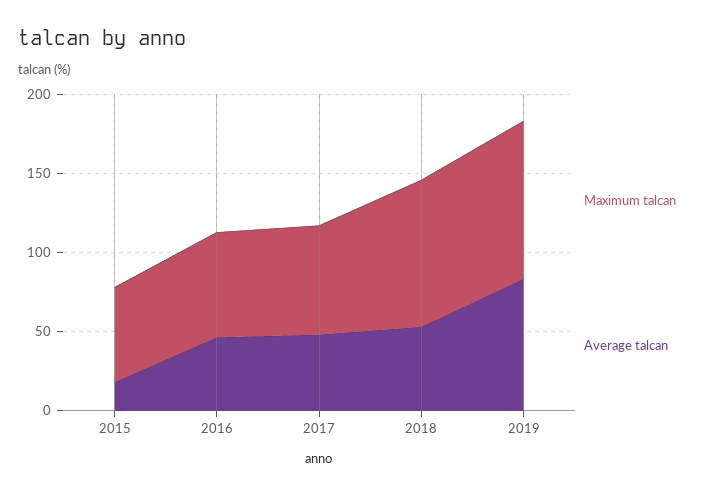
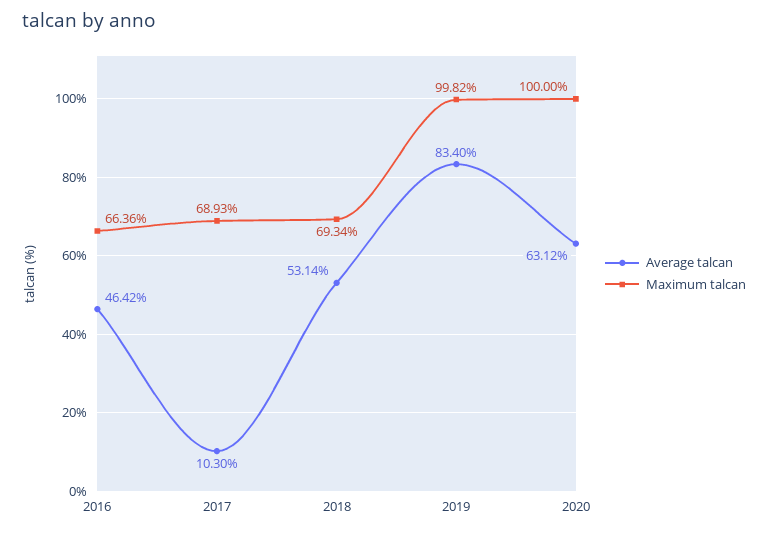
Maximum talcan, 2015: 60 -> none
Average talcan, 2015: 20 -> none
Average talcan, 2017: 50 -> 10.3
Maximum talcan, 2018: 90 -> 69.34
Average talcan, 2020: none -> 63.12
Maximum talcan, 2020: none -> 100

